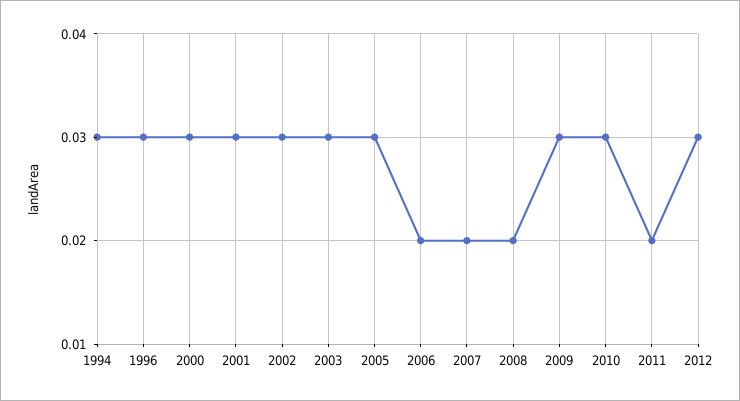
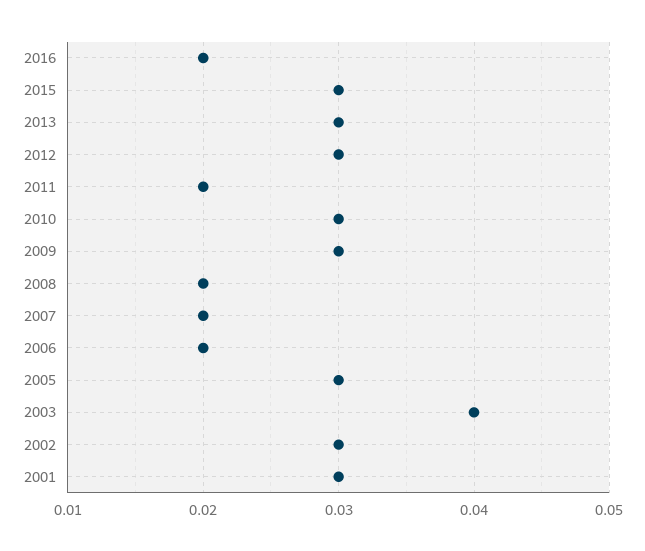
1994: 0.03 -> none
1996: 0.03 -> none
2000: 0.03 -> none
2003: 0.03 -> 0.04
2016: none -> 0.02
2015: none -> 0.03
2013: none -> 0.03

